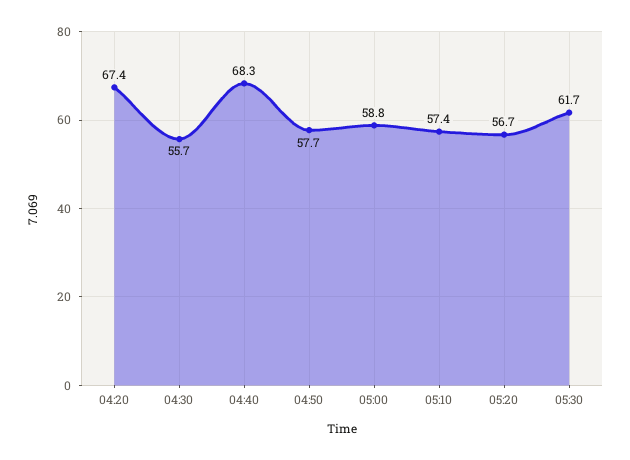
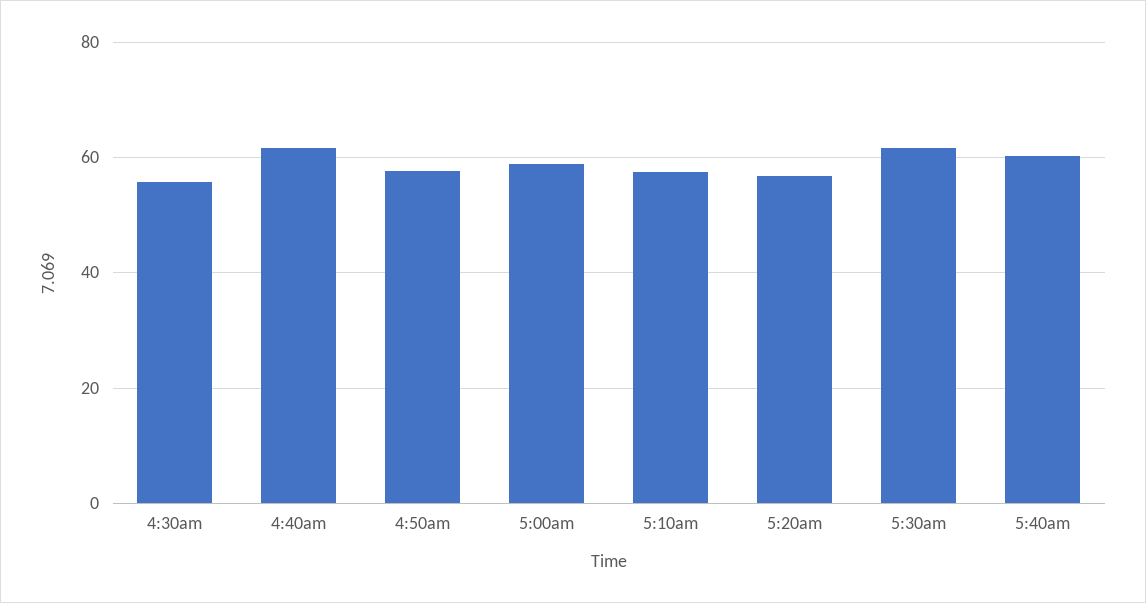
04:20: 67.4 -> none
04:40: 68.3 -> 62
5:40am: none -> 60

